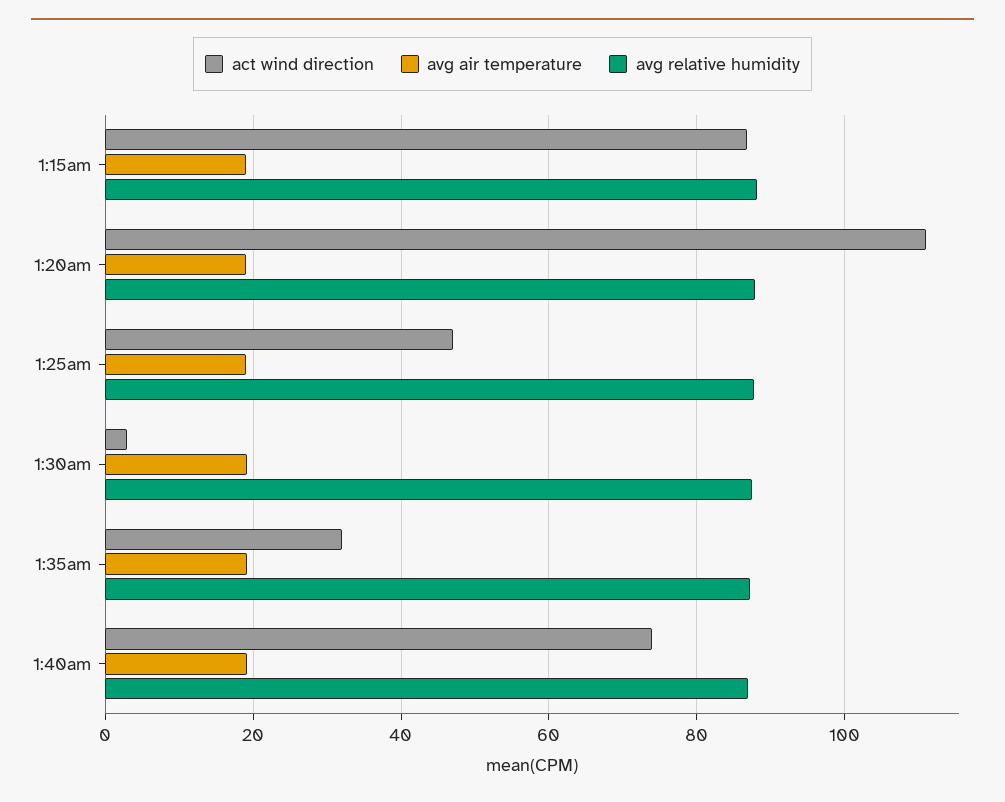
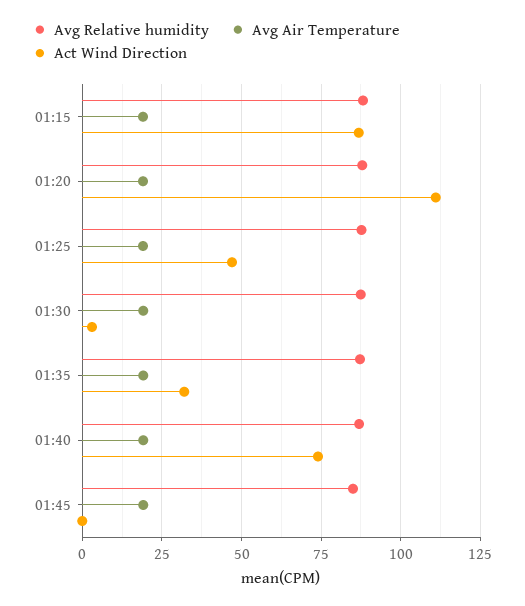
avg relative humidity, 01:45: none -> 85
avg air temperature, 01:45: none -> 20
act wind direction, 01:45: none -> 0

